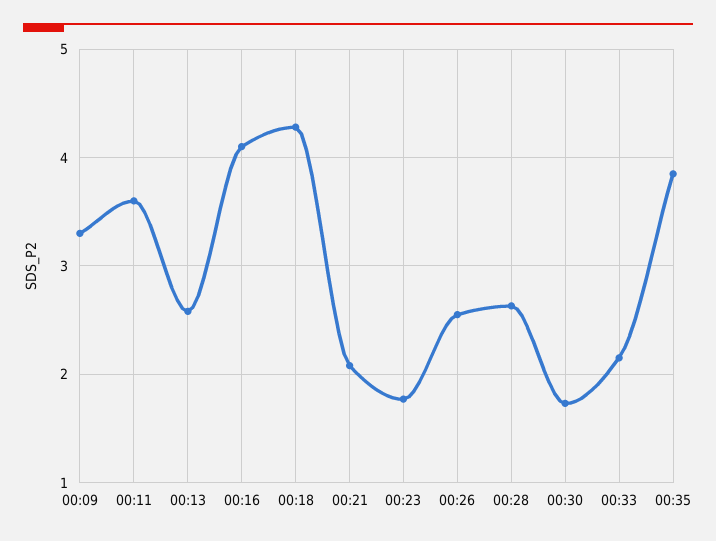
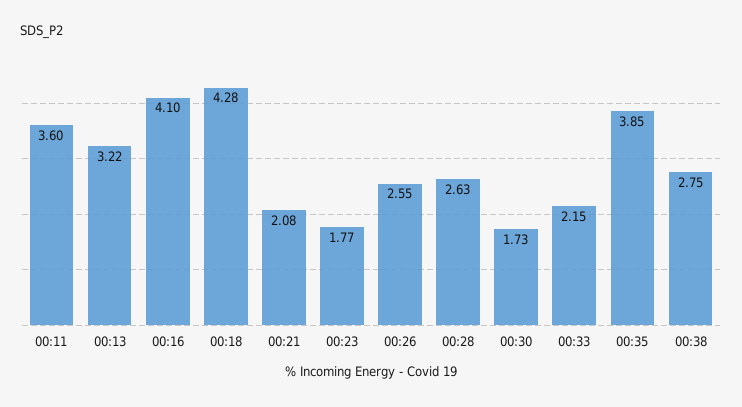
00:09: 3.3 -> none
00:13: 2.6 -> 3.22
00:38: none -> 2.75

